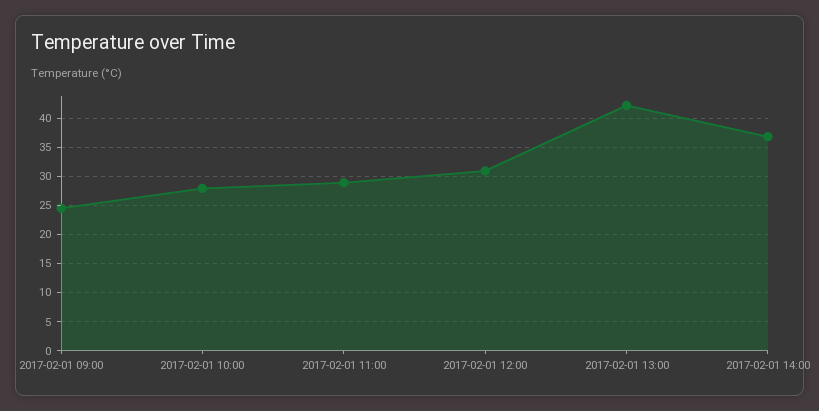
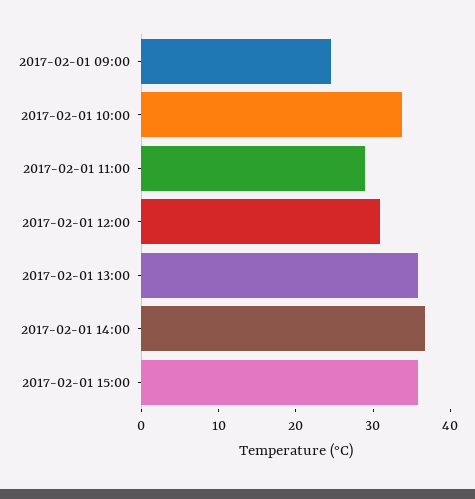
2017-02-01 10:00: 27.5 -> 34
2017-02-01 13:00: 42.5 -> 36
2017-02-01 15:00: none -> 36

